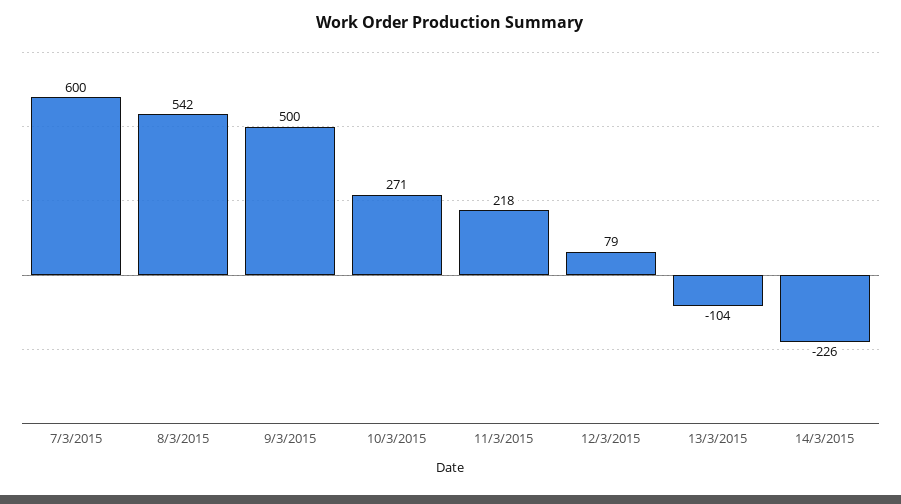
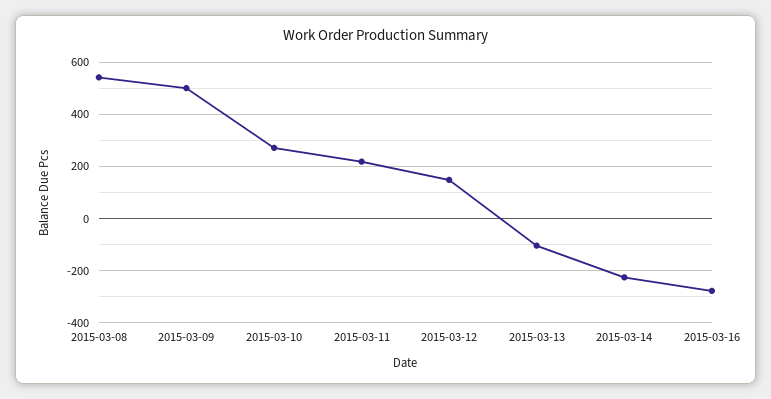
7/3/2015: 600 -> none
12/3/2015: 79 -> 150
2015-03-16: none -> -275

